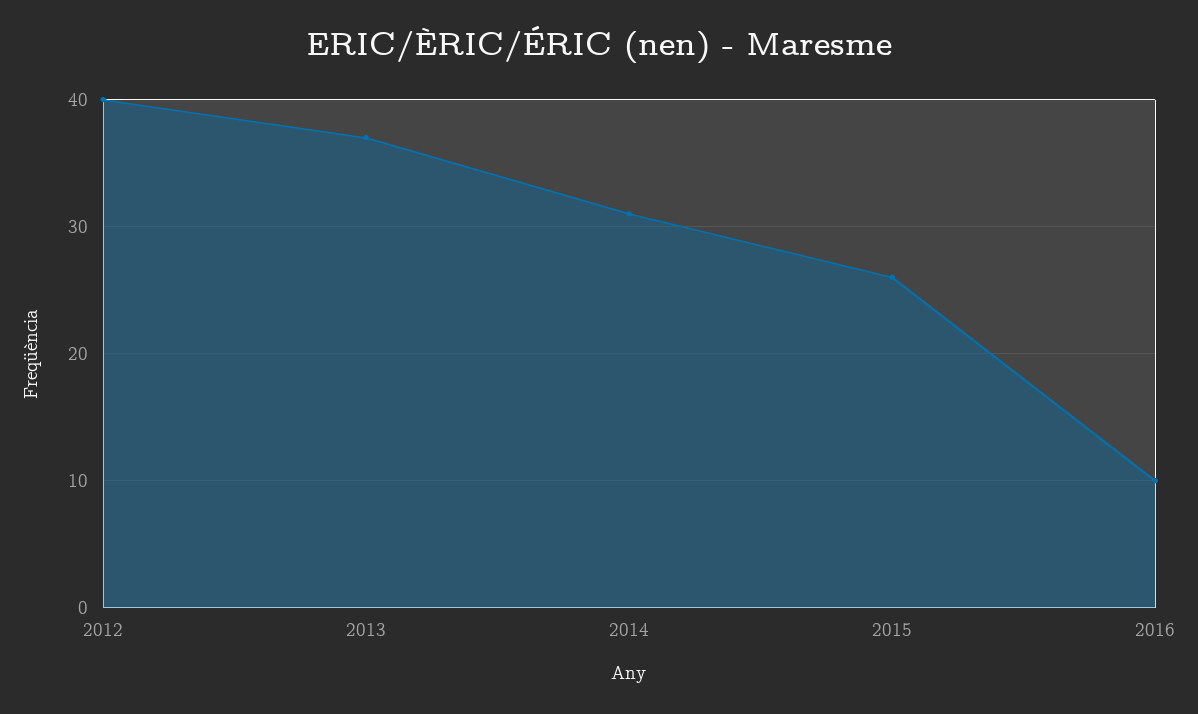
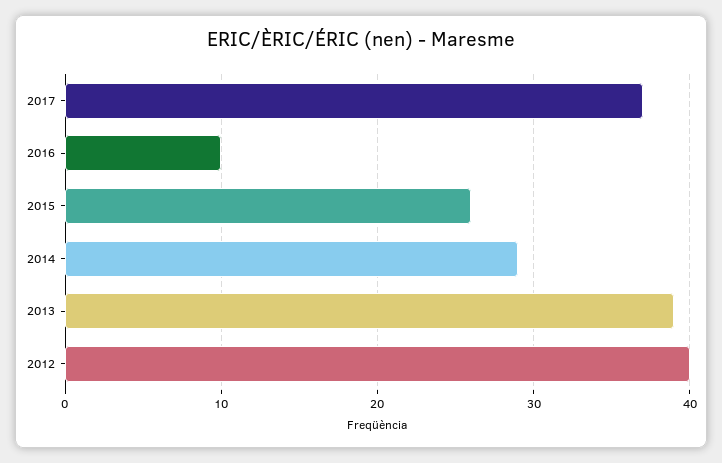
2013: 37 -> 39
2014: 31 -> 29
2017: none -> 37

